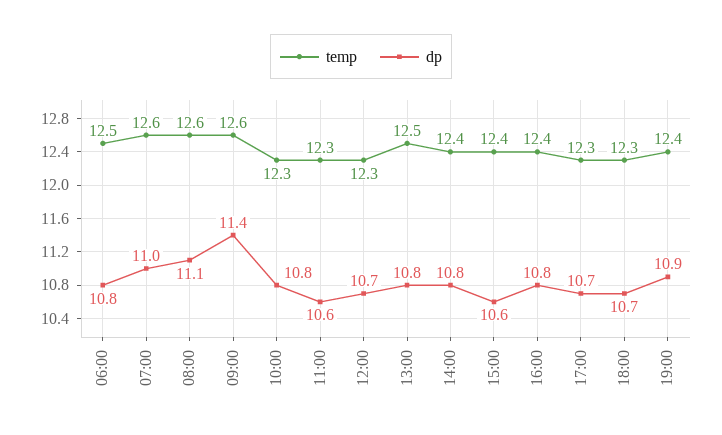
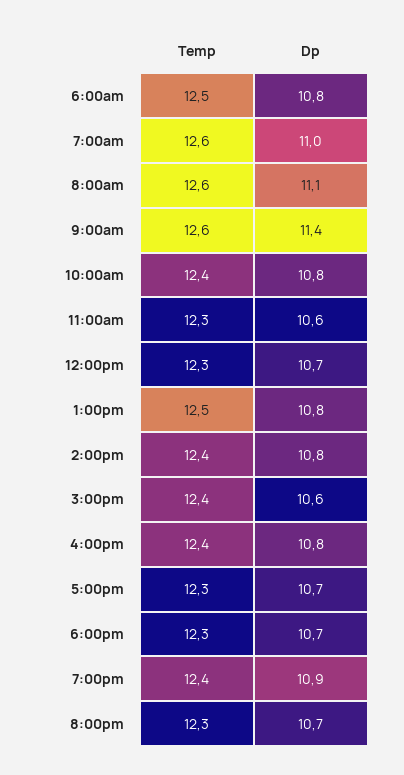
temp, 10:00: 12.3 -> 12.4
temp, 8:00pm: none -> 12.3
dp, 8:00pm: none -> 10.7

